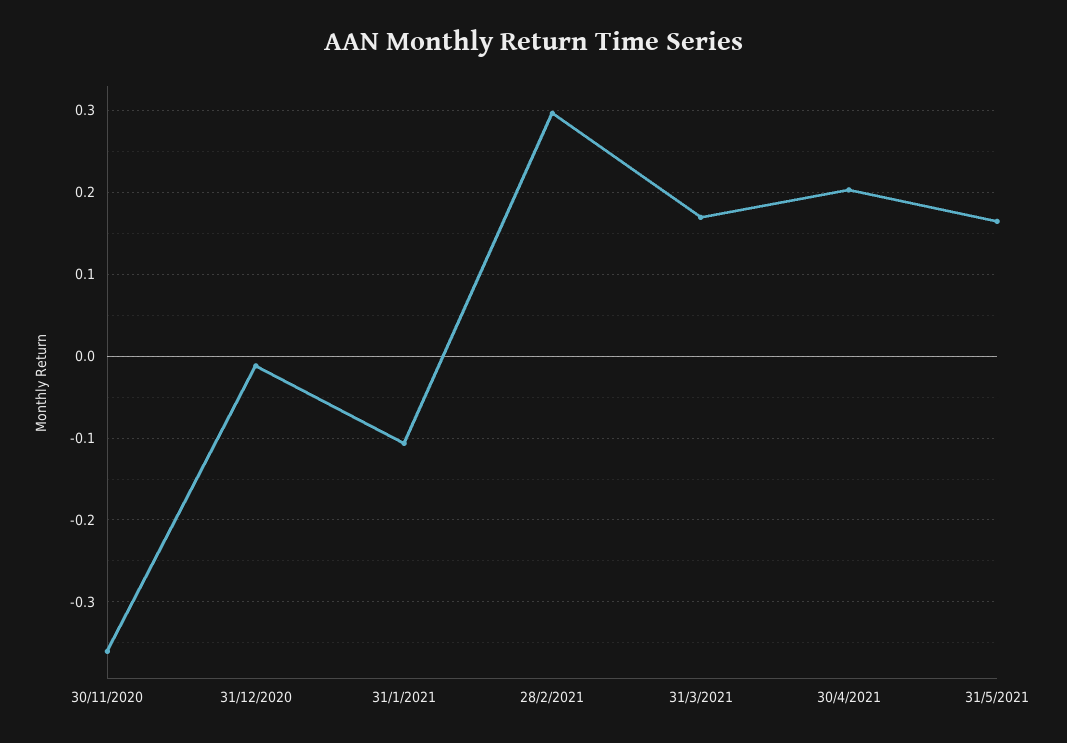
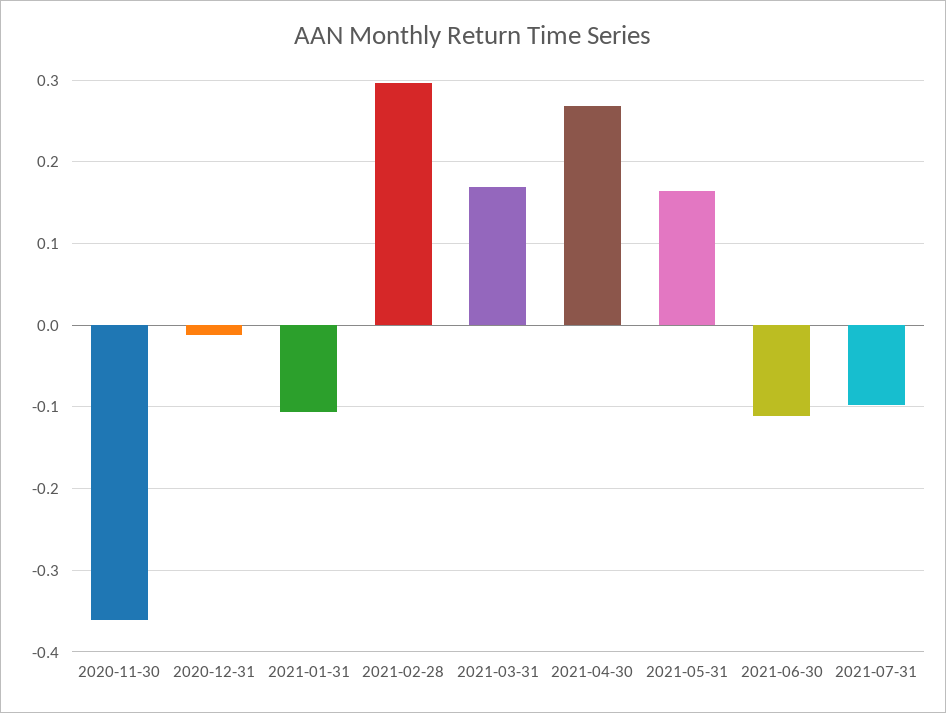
30/4/2021: 0.2 -> 0.27
2021-06-30: none -> -0.11
2021-07-31: none -> -0.1

